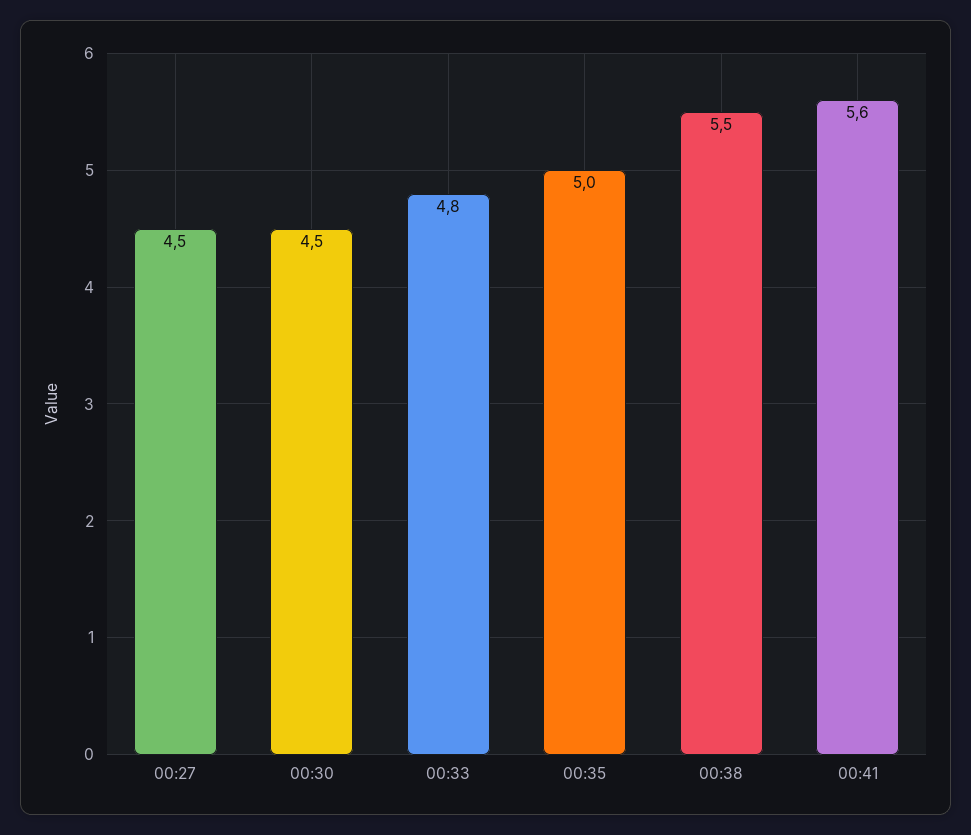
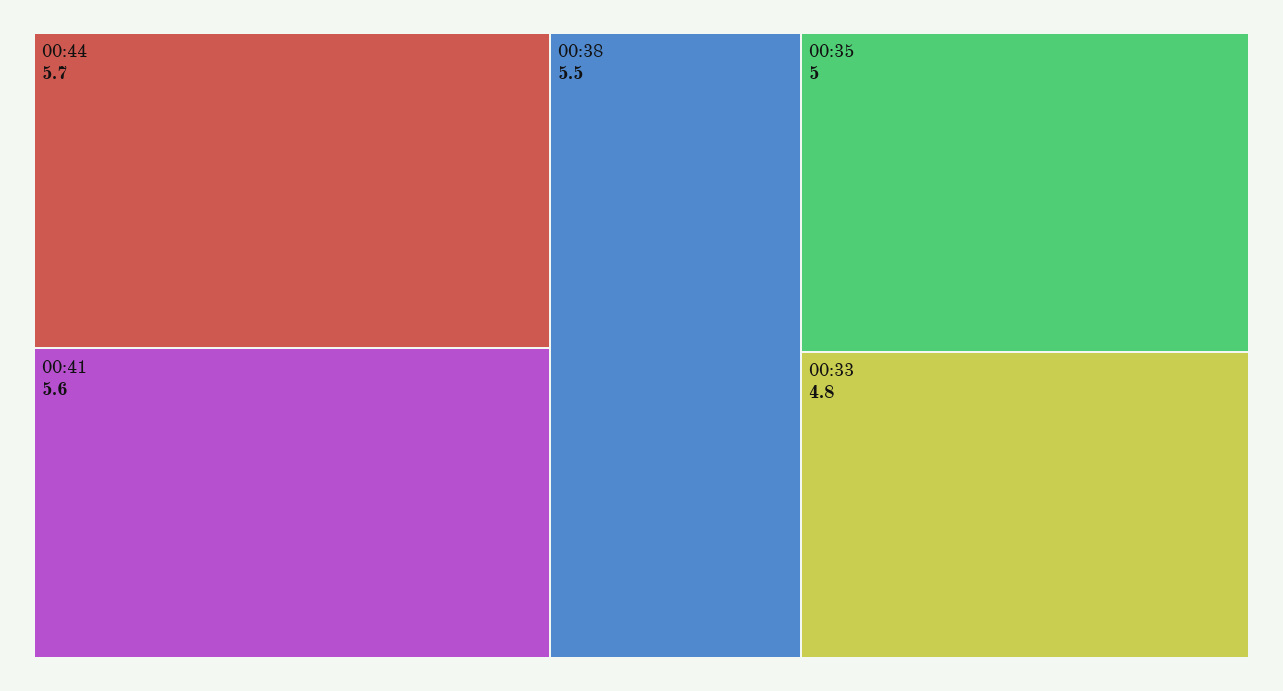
00:27: 4.5 -> none
00:30: 4.5 -> none
00:44: none -> 5.7

